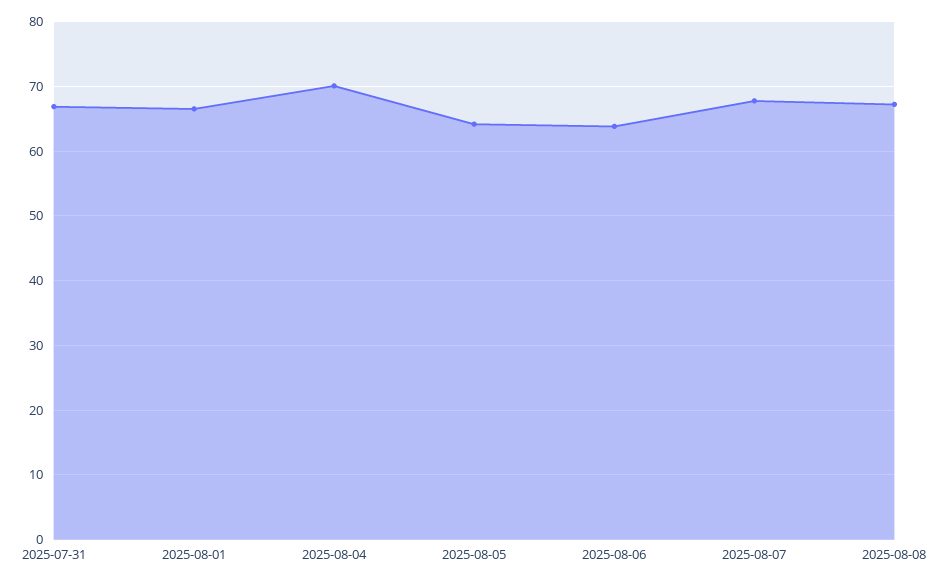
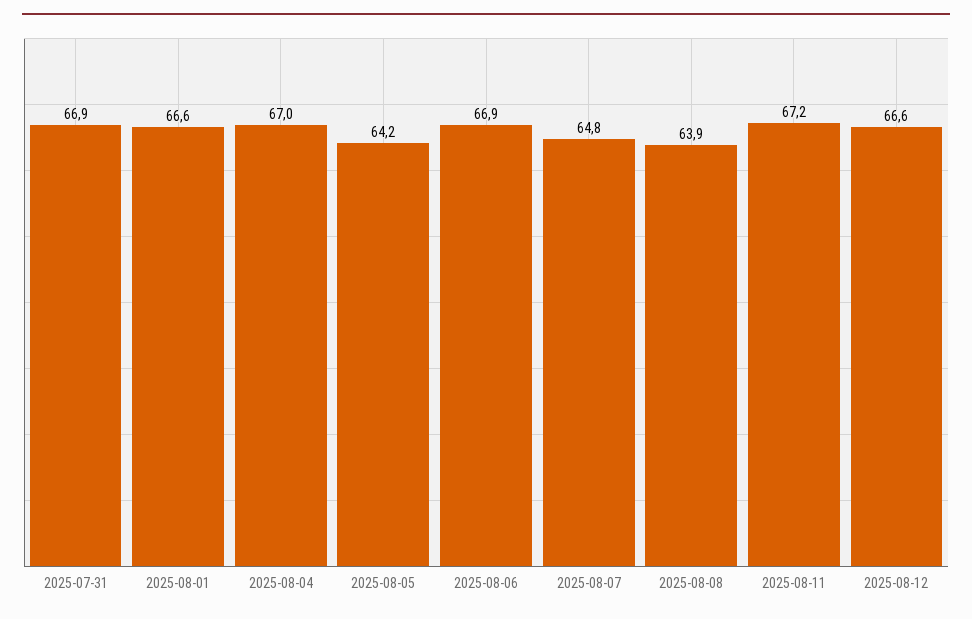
2025-08-04: 70 -> 67
2025-08-06: 64 -> 66.9
2025-08-07: 68 -> 64.8
2025-08-08: 67 -> 63.9
2025-08-11: none -> 67.2
2025-08-12: none -> 66.6

